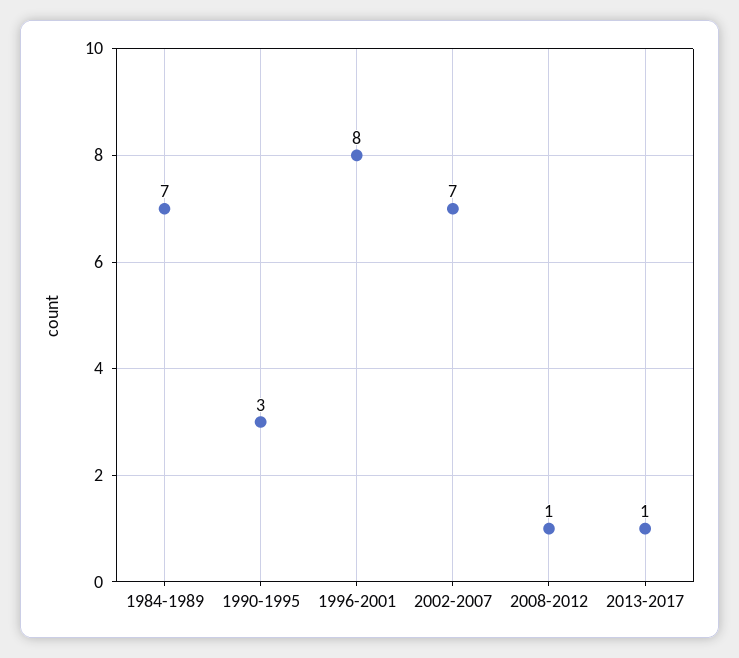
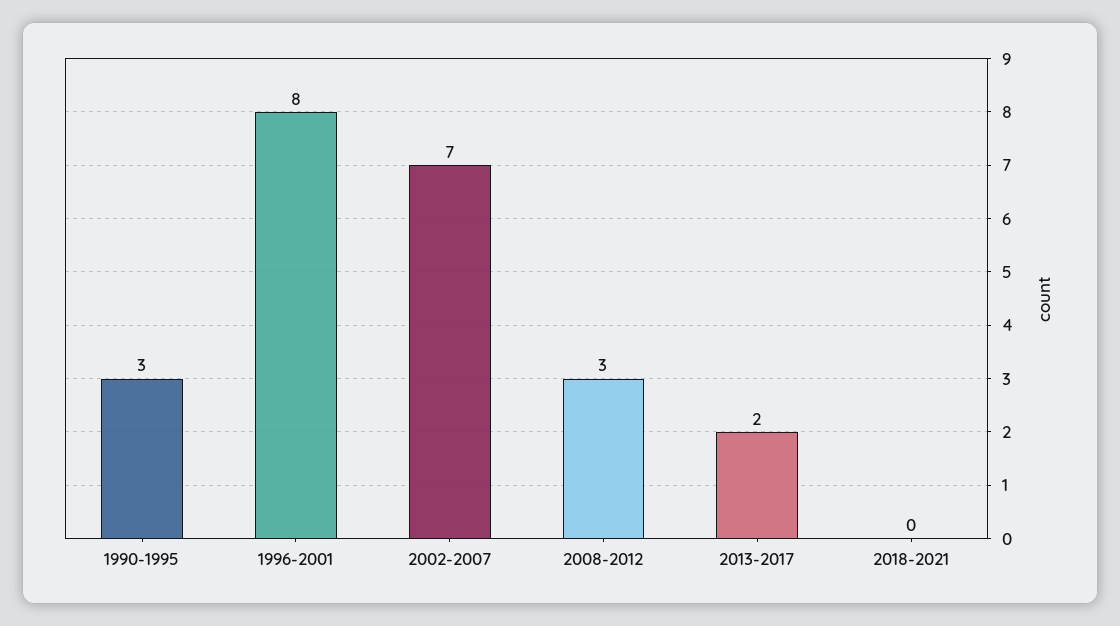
1984-1989: 7 -> none
2008-2012: 1 -> 3
2013-2017: 1 -> 2
2018-2021: none -> 0

